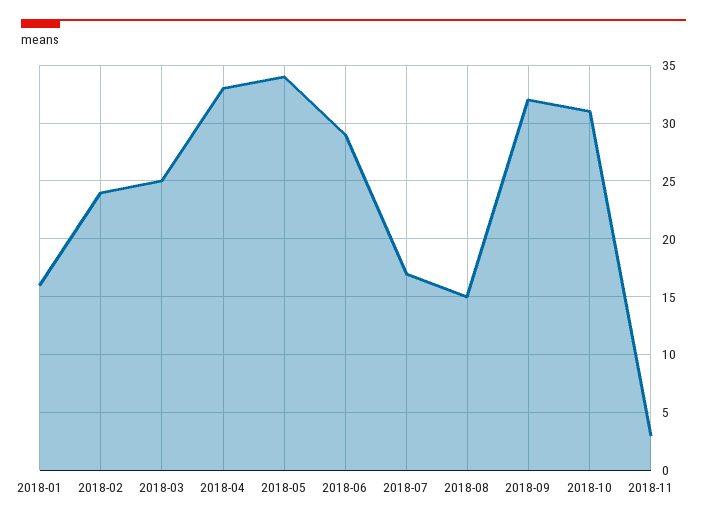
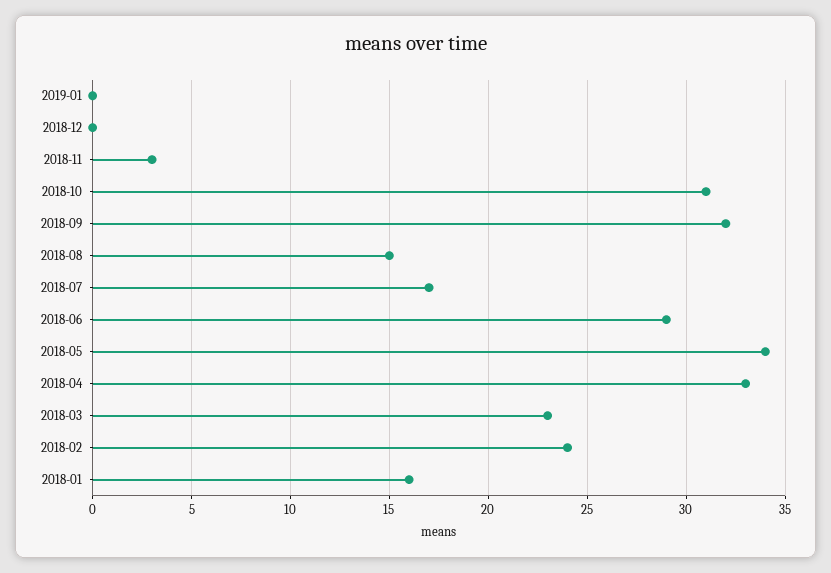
2018-03: 25 -> 23
2019-01: none -> 0
2018-12: none -> 0

